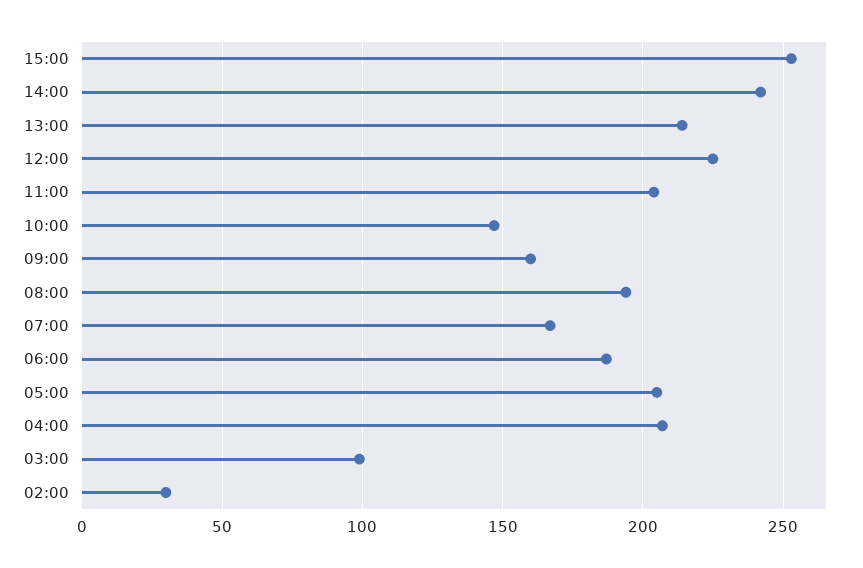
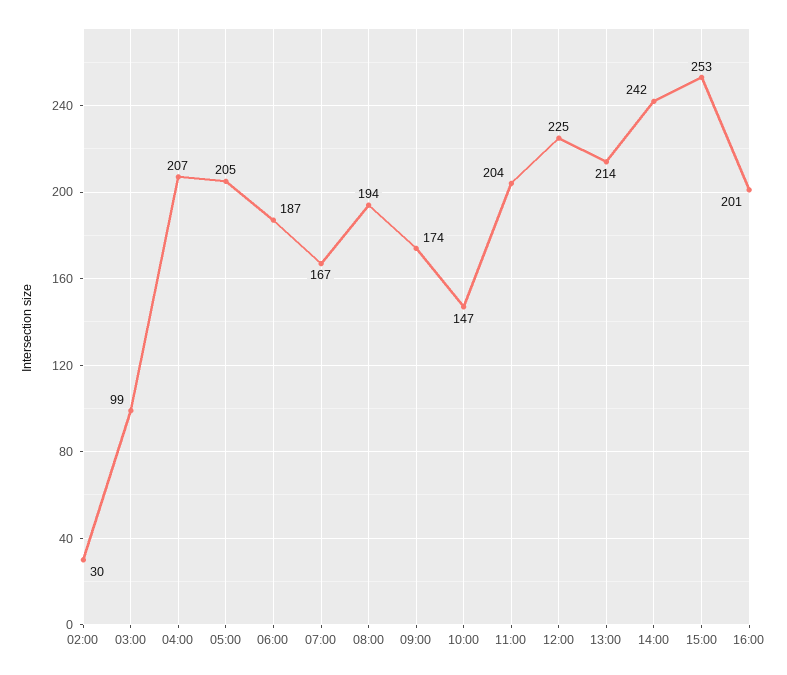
09:00: 160 -> 174
16:00: none -> 201

